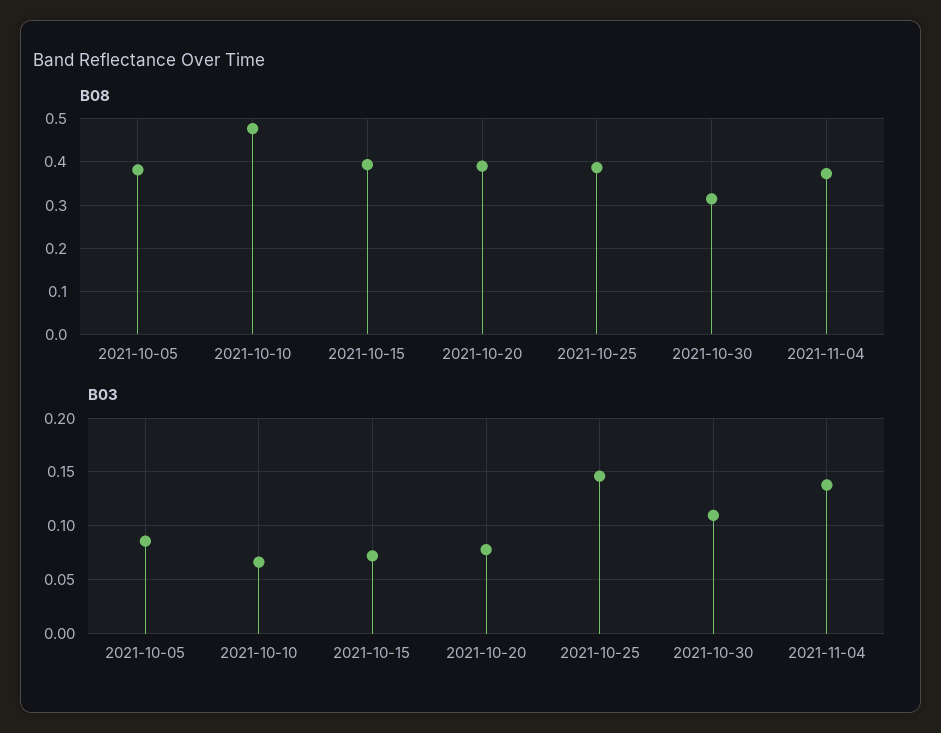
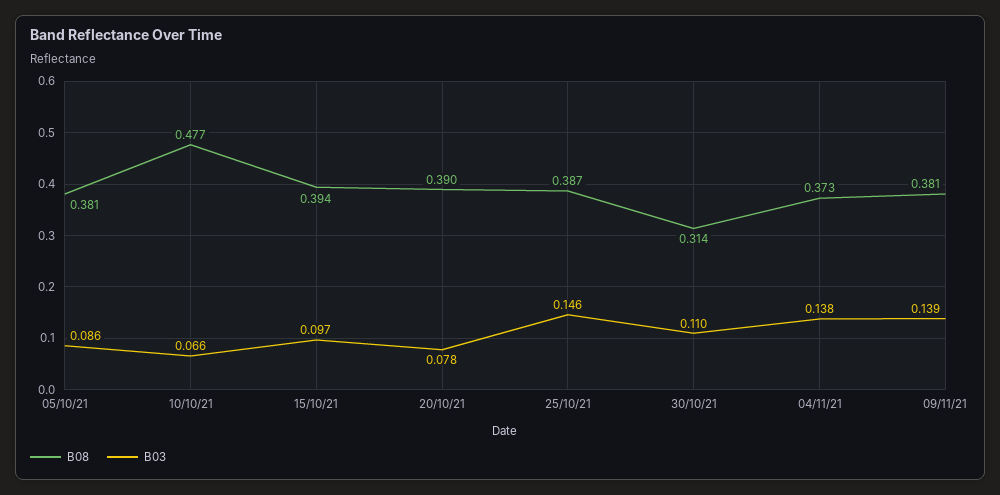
B03, 2021-10-15: 0.07 -> 0.097
B08, 09/11/21: none -> 0.381
B03, 09/11/21: none -> 0.139

